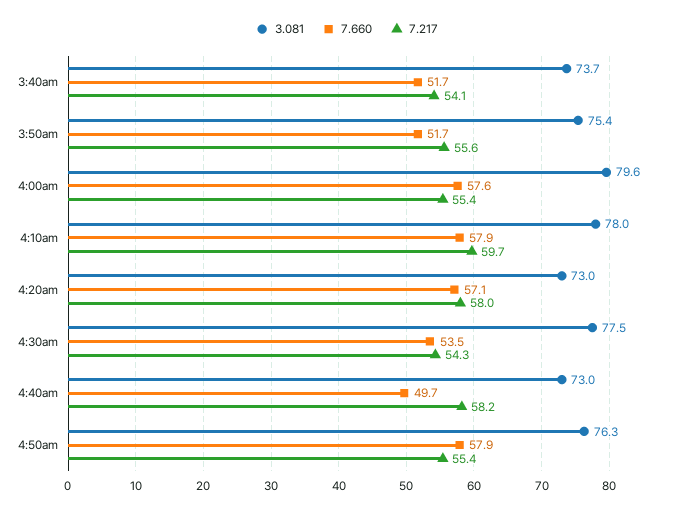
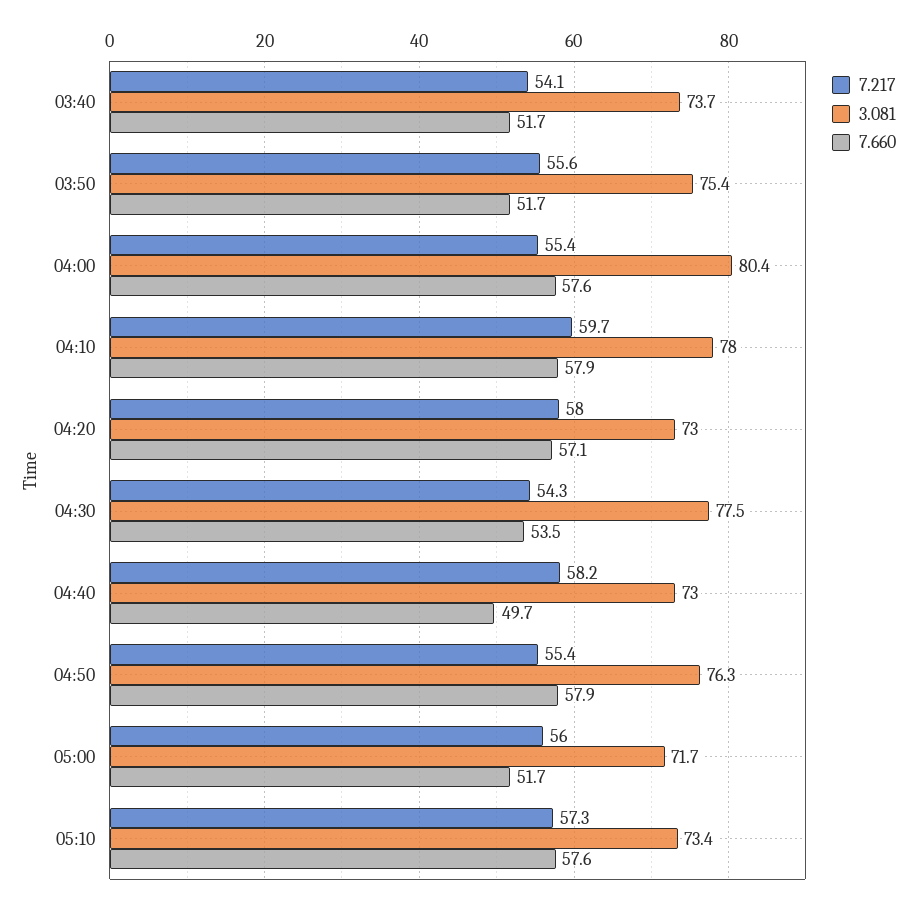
3.081, 4:00am: 79.6 -> 80.4
7.217, 05:00: none -> 56
3.081, 05:00: none -> 71.7
7.660, 05:00: none -> 51.7
7.217, 05:10: none -> 57.3
3.081, 05:10: none -> 73.4
7.660, 05:10: none -> 57.6

